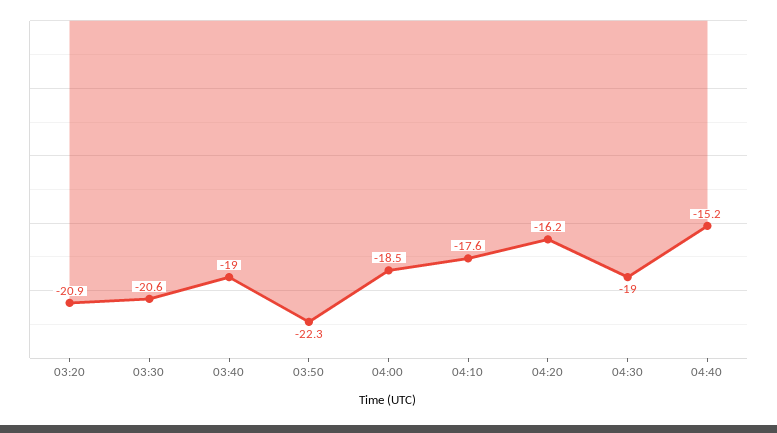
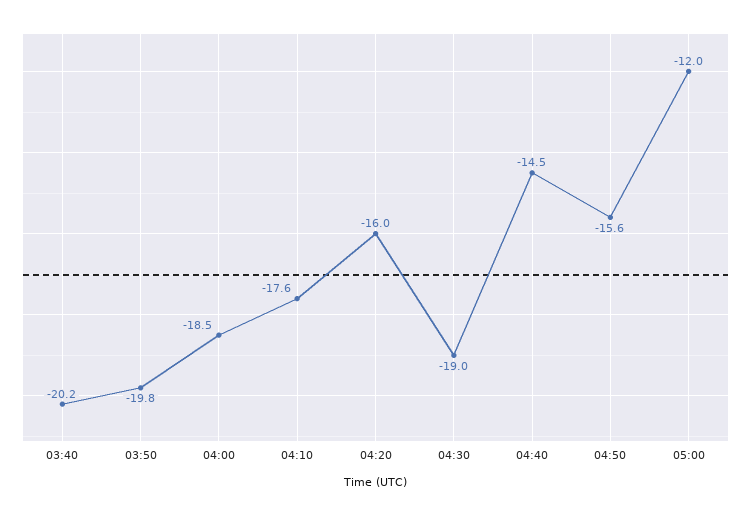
03:20: -20.9 -> none
03:30: -20.6 -> none
03:40: -19 -> -20.2
03:50: -22.3 -> -19.8
04:20: -16.2 -> -16
04:40: -15.2 -> -14.5
04:50: none -> -15.6
05:00: none -> -12

